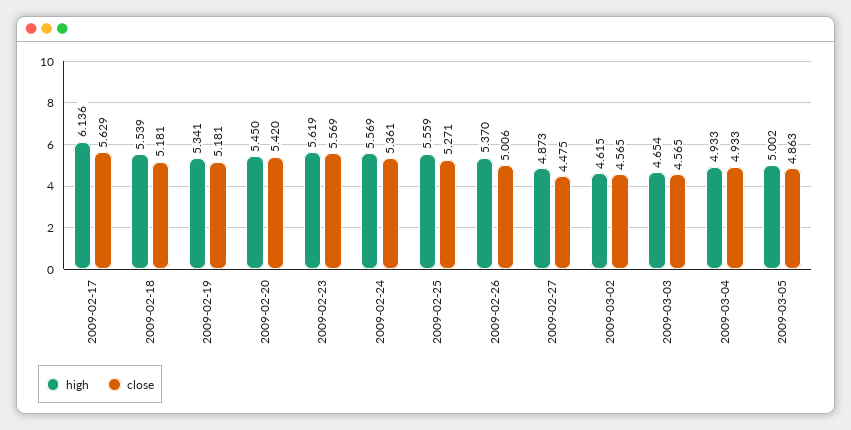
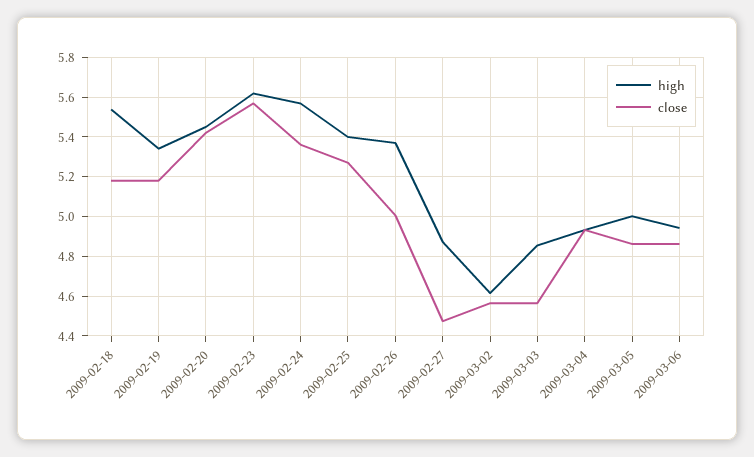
high, 2009-02-17: 6.136 -> none
close, 2009-02-17: 5.629 -> none
high, 2009-02-25: 5.559 -> 5.4
high, 2009-03-03: 4.654 -> 4.85
high, 2009-03-06: none -> 4.95
close, 2009-03-06: none -> 4.85

